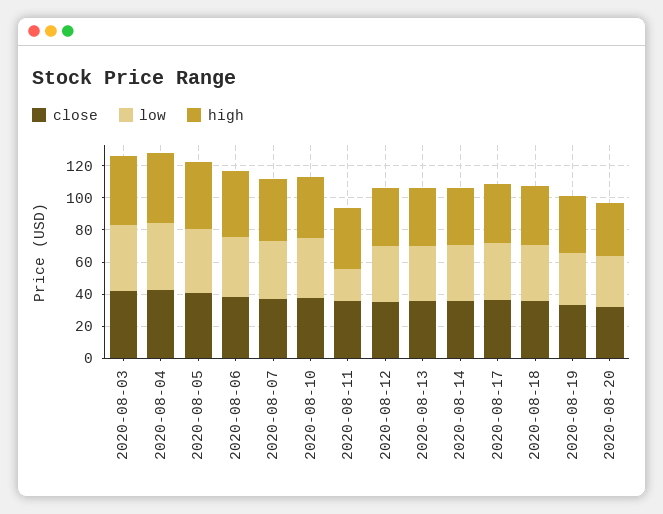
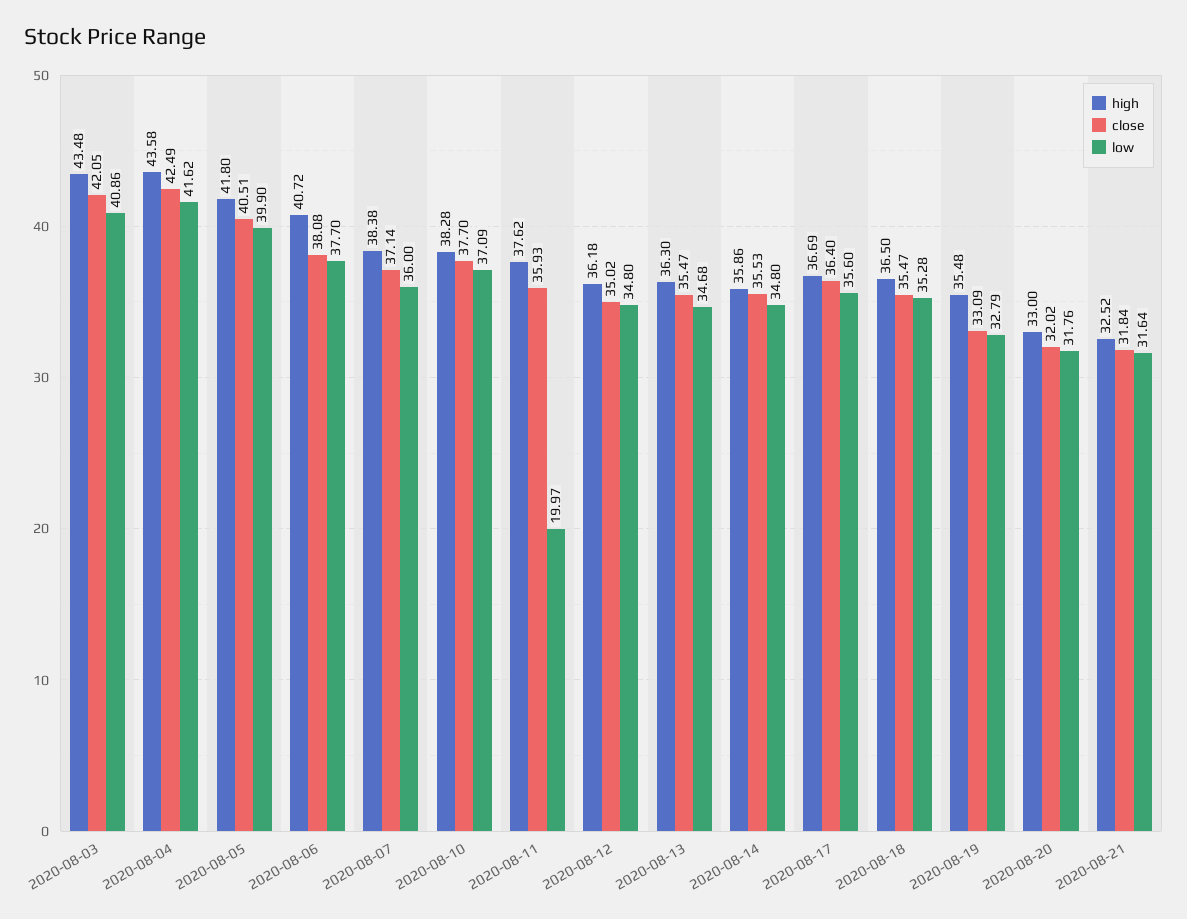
high, 2020-08-21: none -> 32.52
close, 2020-08-21: none -> 31.84
low, 2020-08-21: none -> 31.64

